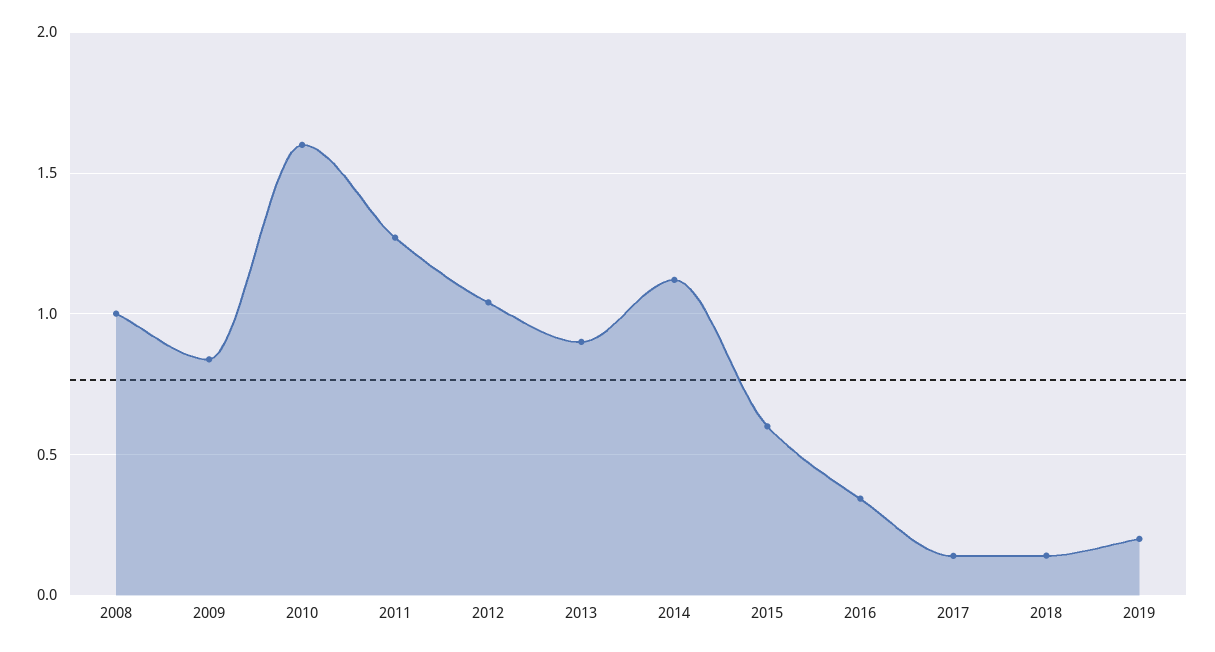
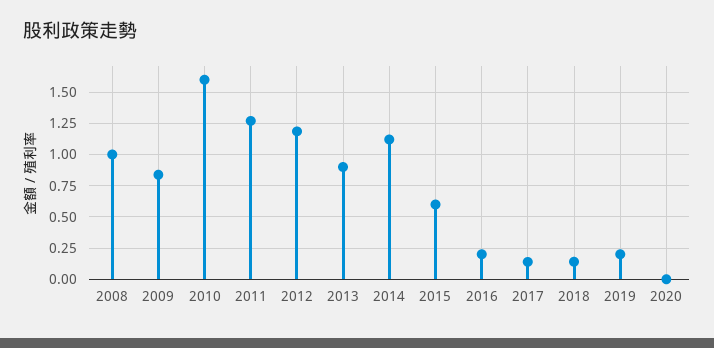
2012: 1.05 -> 1.2
2016: 0.35 -> 0.2
2020: none -> 0

